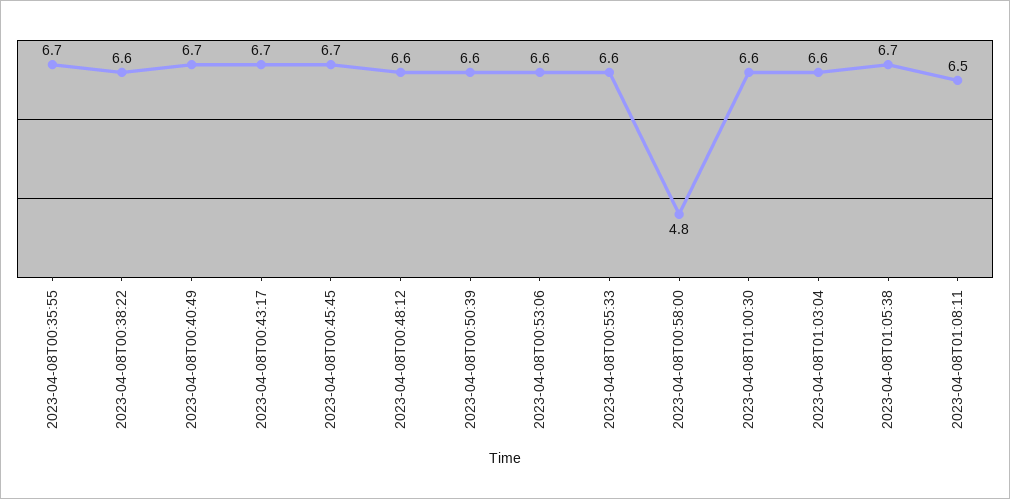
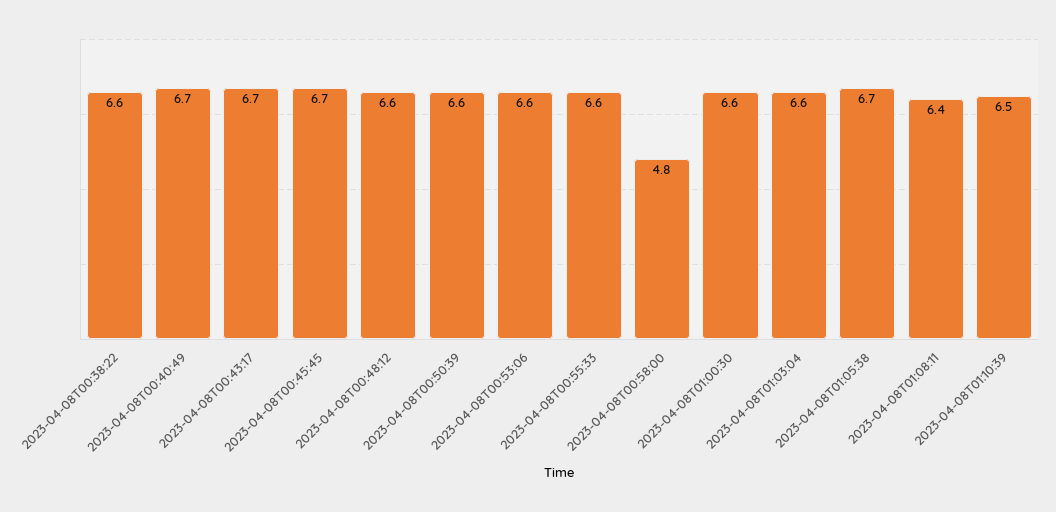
2023-04-08T00:35:55: 6.7 -> none
2023-04-08T01:08:11: 6.5 -> 6.4
2023-04-08T01:10:39: none -> 6.5

